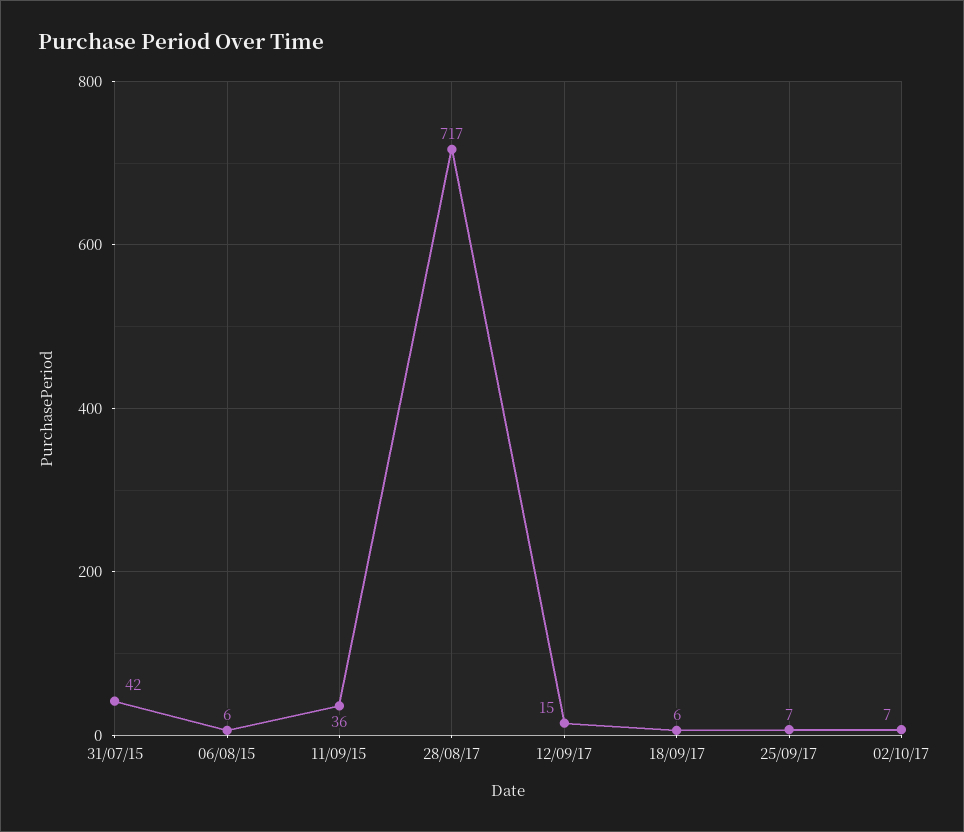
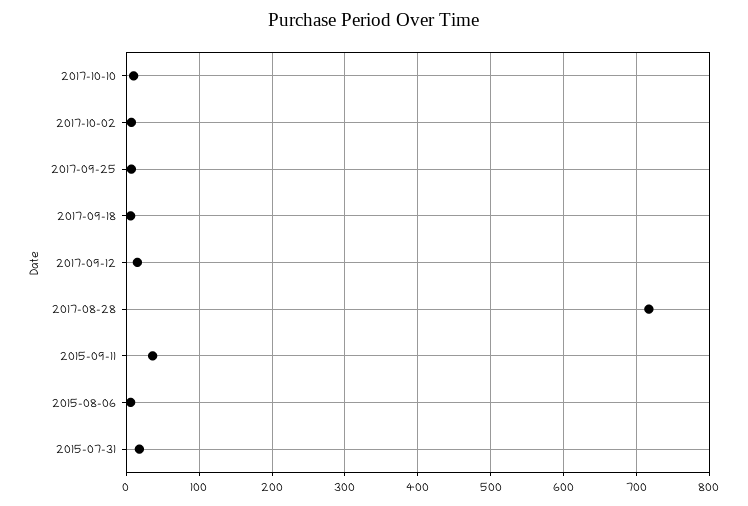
31/07/15: 42 -> 20
2017-10-10: none -> 10

